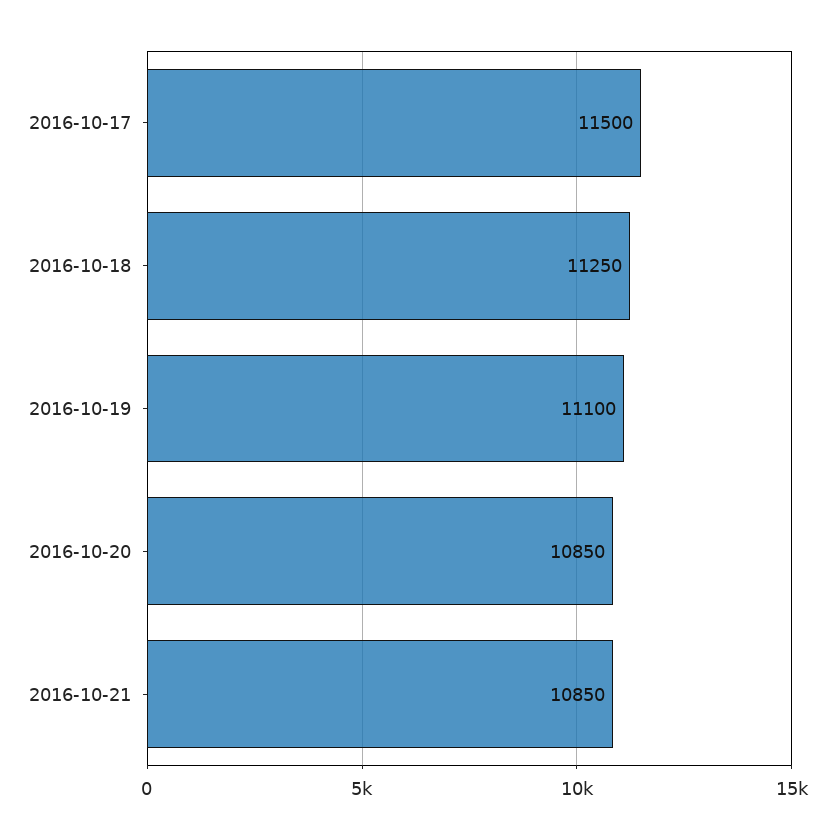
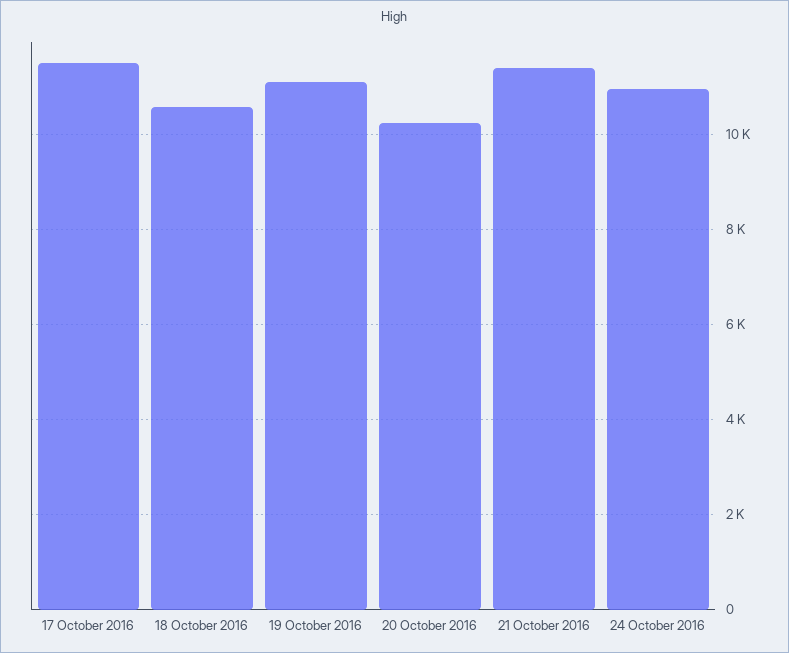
2016-10-18: 11250 -> 10600
2016-10-20: 10850 -> 10200
2016-10-21: 10850 -> 11400
24 October 2016: none -> 11000

